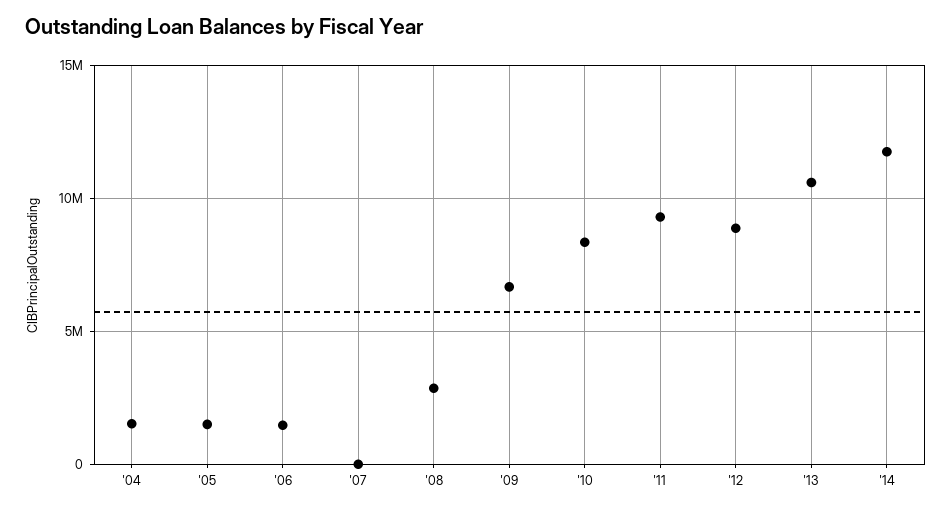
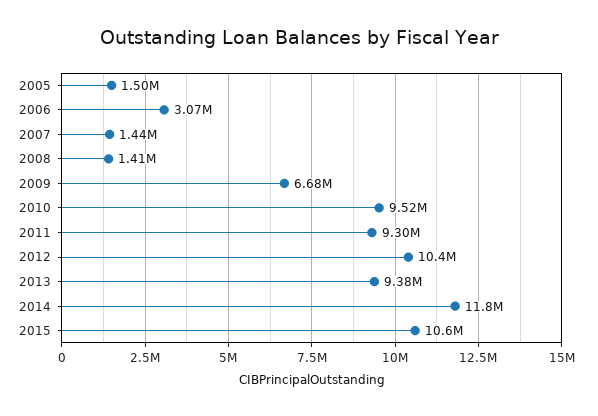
'04: 1500000 -> none
'06: 1500000 -> 3070000
'07: 0 -> 1440000
'08: 3000000 -> 1410000
'10: 8500000 -> 9520000
'12: 9000000 -> 10400000
'13: 10500000 -> 9380000
2015: none -> 10600000

